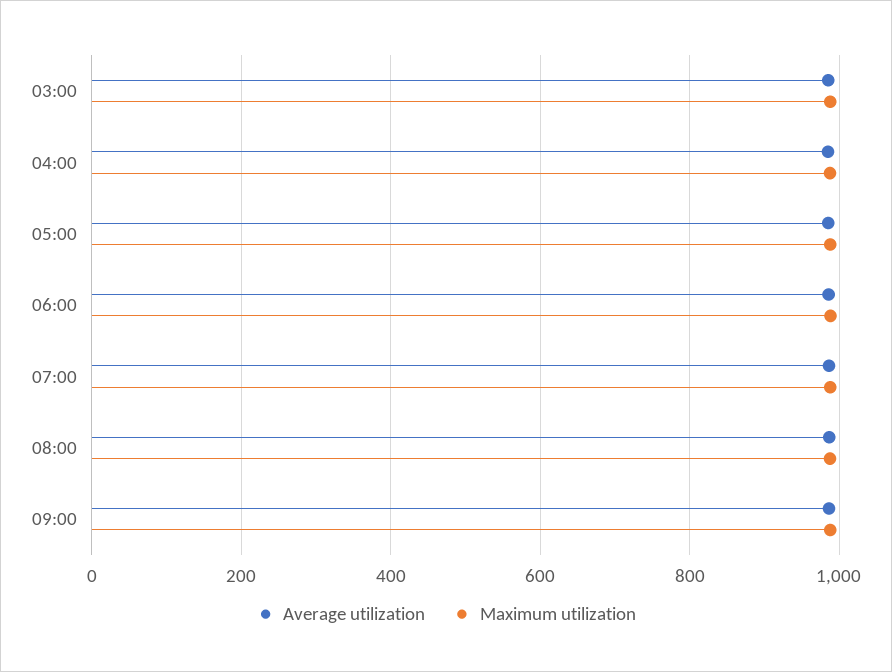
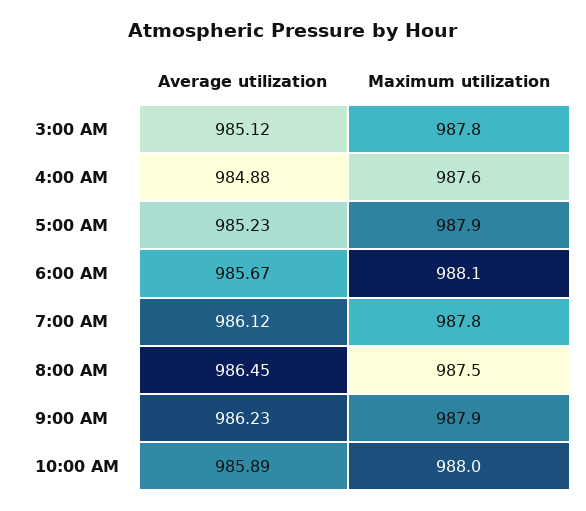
Average utilization, 10:00 AM: none -> 985.89
Maximum utilization, 10:00 AM: none -> 988

